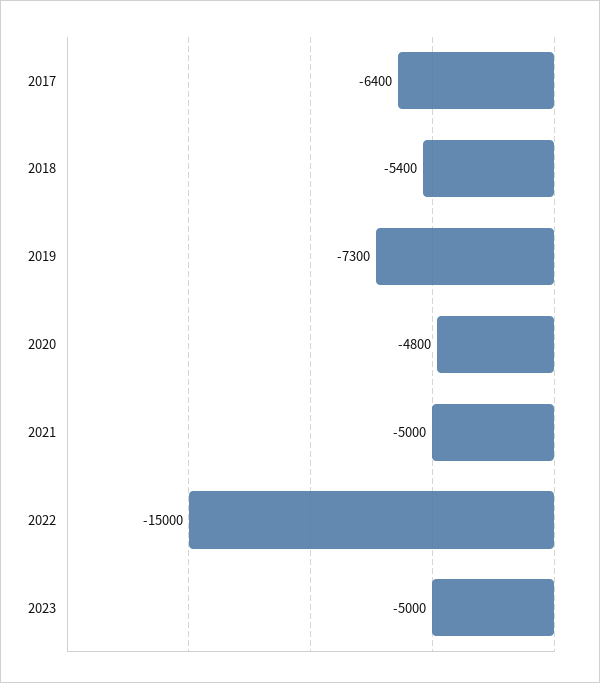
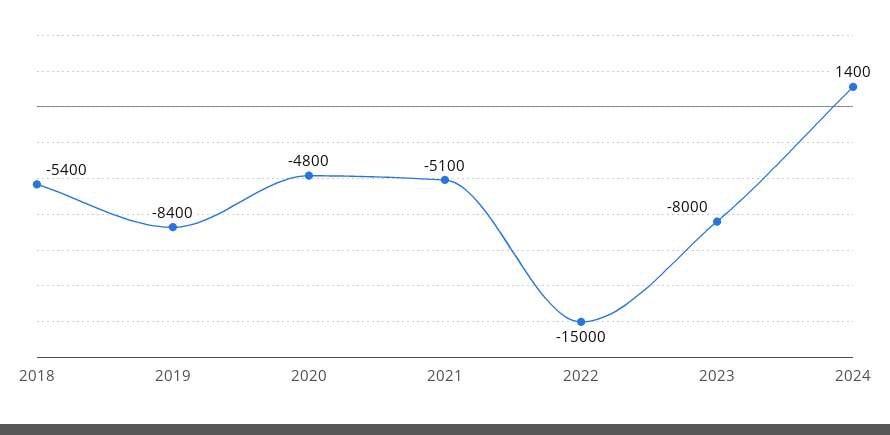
2017: -6400 -> none
2019: -7300 -> -8400
2021: -5000 -> -5100
2023: -5000 -> -8000
2024: none -> 1400

